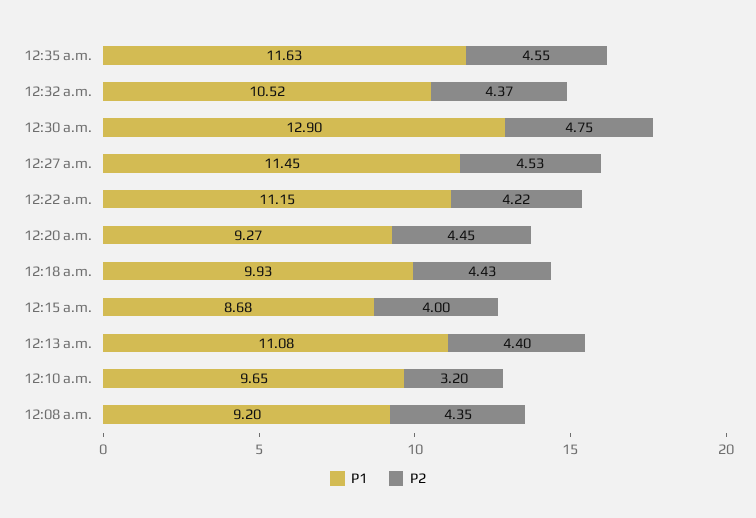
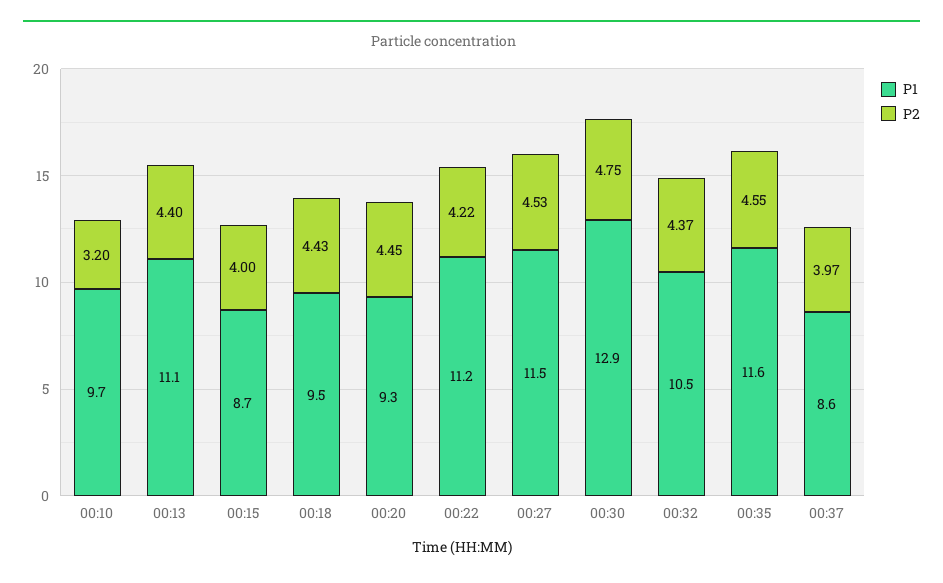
P1, 12:18 a.m.: 9.93 -> 9.5
P1, 12:08 a.m.: 9.2 -> none
P2, 12:08 a.m.: 4.35 -> none
P1, 00:37: none -> 8.6
P2, 00:37: none -> 3.97

